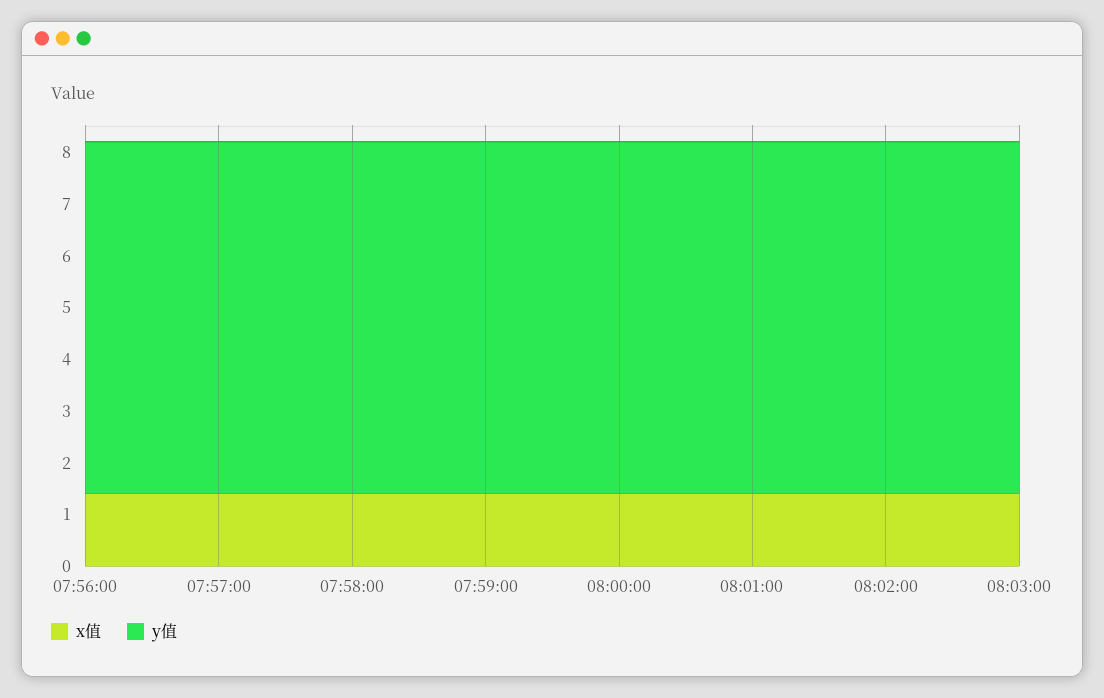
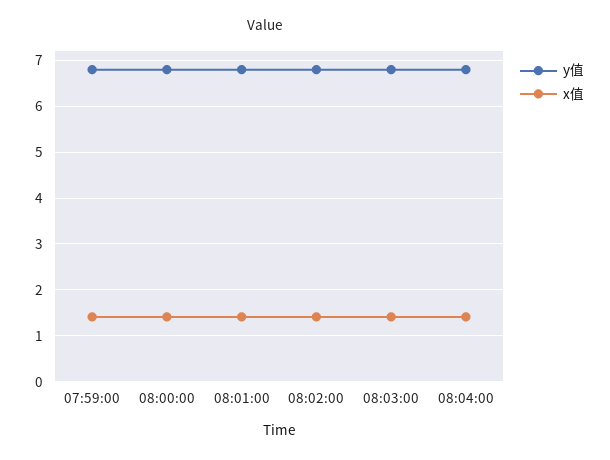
x值, 07:56:00: 1.4 -> none
y值, 07:56:00: 6.8 -> none
x值, 07:57:00: 1.4 -> none
y值, 07:57:00: 6.8 -> none
x值, 07:58:00: 1.4 -> none
y值, 07:58:00: 6.8 -> none
y值, 08:04:00: none -> 6.8
x值, 08:04:00: none -> 1.4

